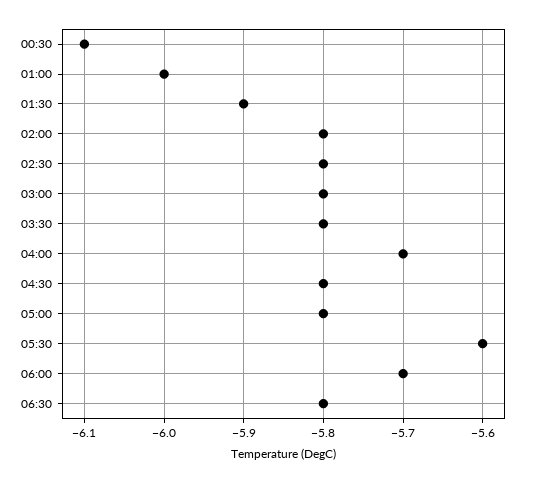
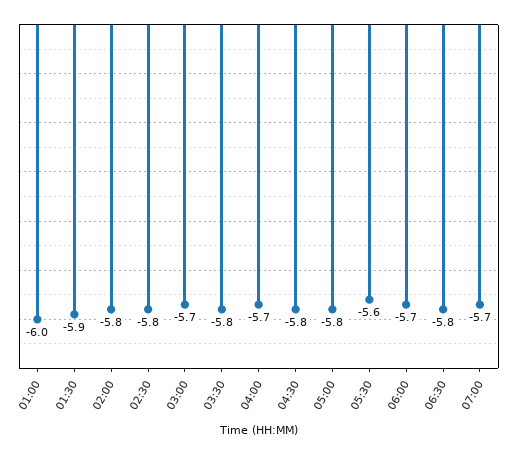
00:30: -6.1 -> none
03:00: -5.8 -> -5.7
07:00: none -> -5.7

